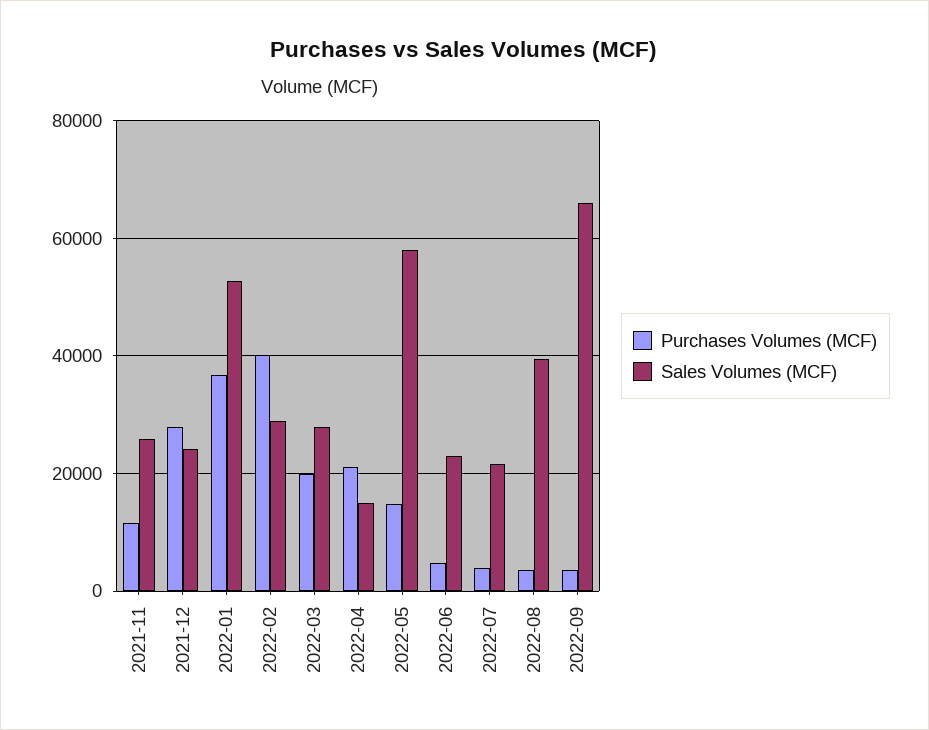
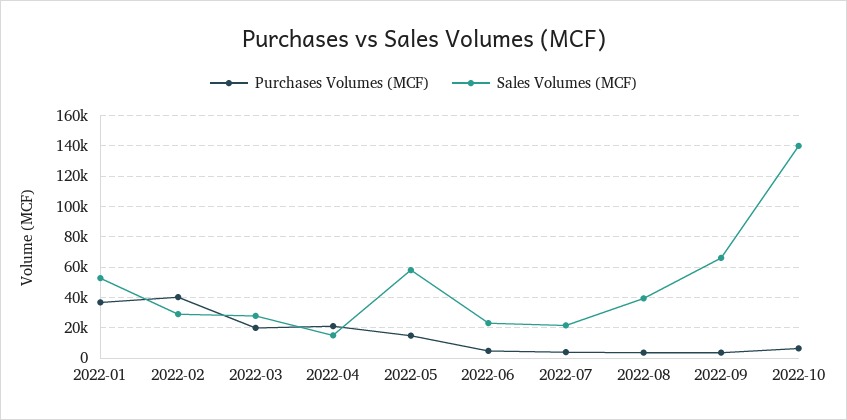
Purchases Volumes (MCF), 2021-11: 12000 -> none
Sales Volumes (MCF), 2021-11: 26000 -> none
Purchases Volumes (MCF), 2021-12: 28000 -> none
Sales Volumes (MCF), 2021-12: 24000 -> none
Purchases Volumes (MCF), 2022-10: none -> 5000
Sales Volumes (MCF), 2022-10: none -> 140000

